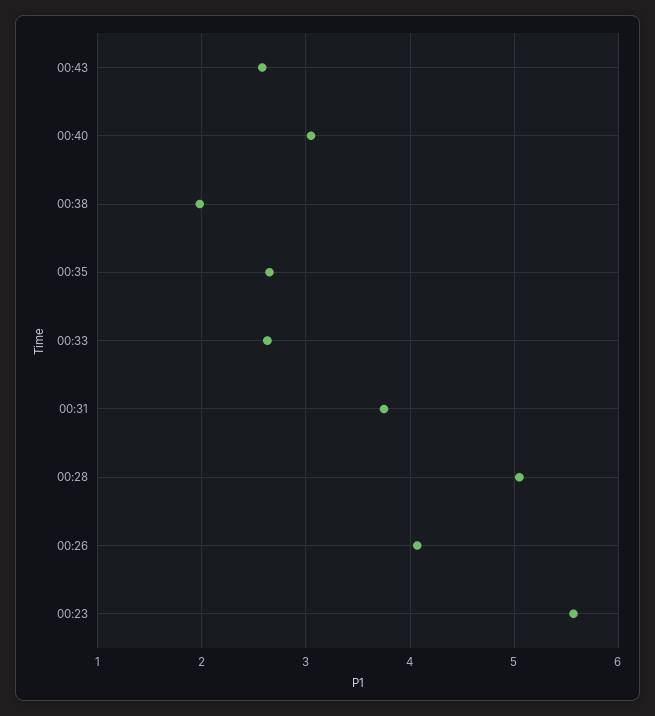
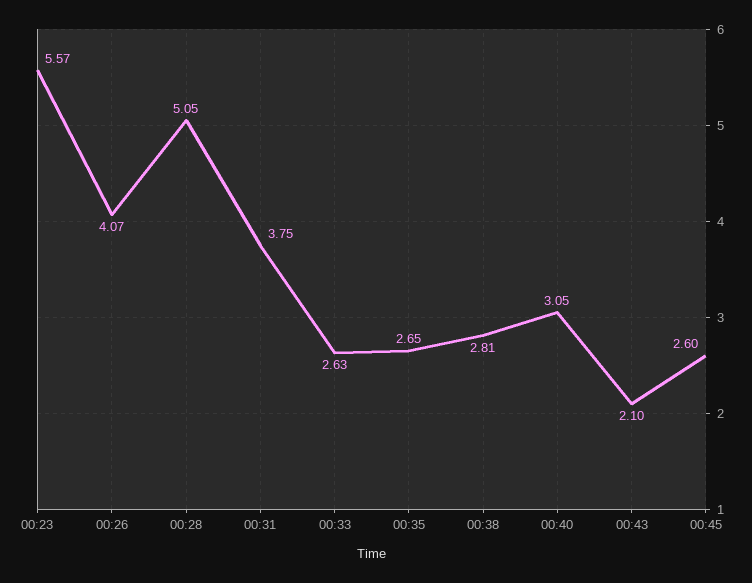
00:43: 2.6 -> 2.1
00:38: 2 -> 2.81
00:45: none -> 2.6

